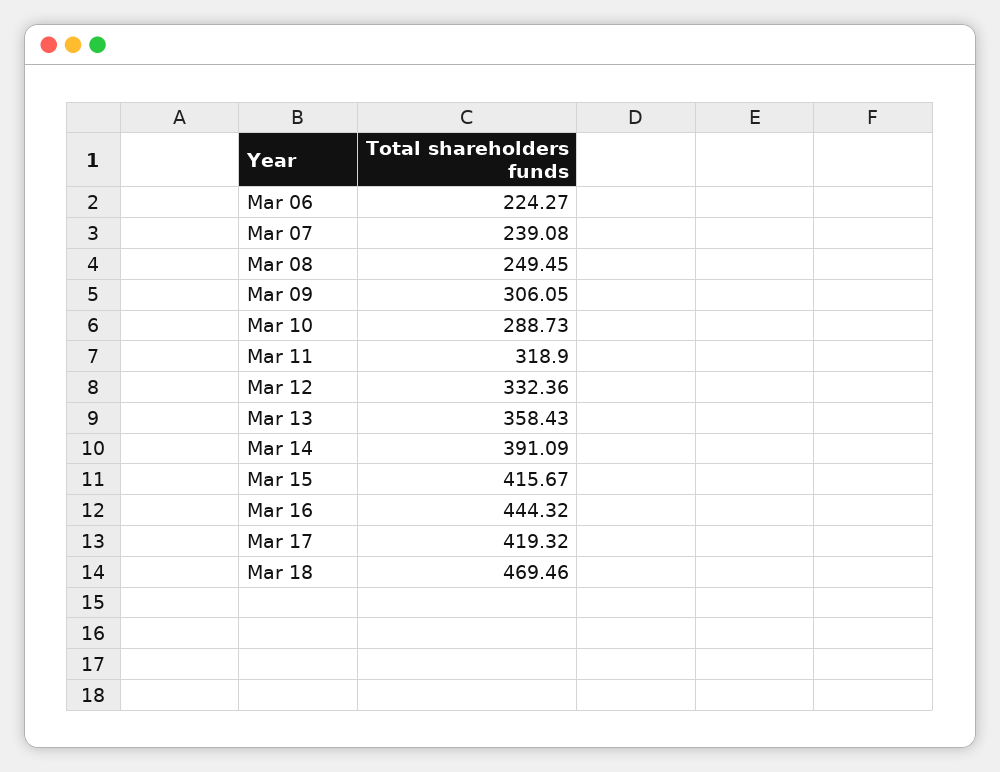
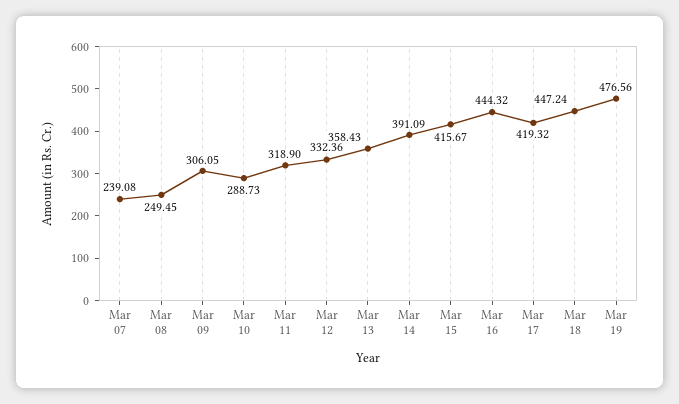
Mar 06: 224.27 -> none
Mar 18: 469.46 -> 447.24
Mar 19: none -> 476.56

